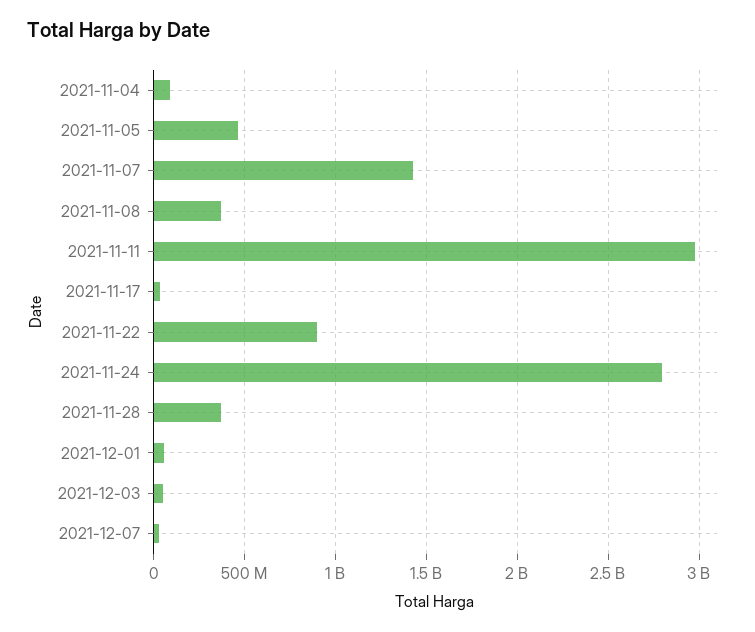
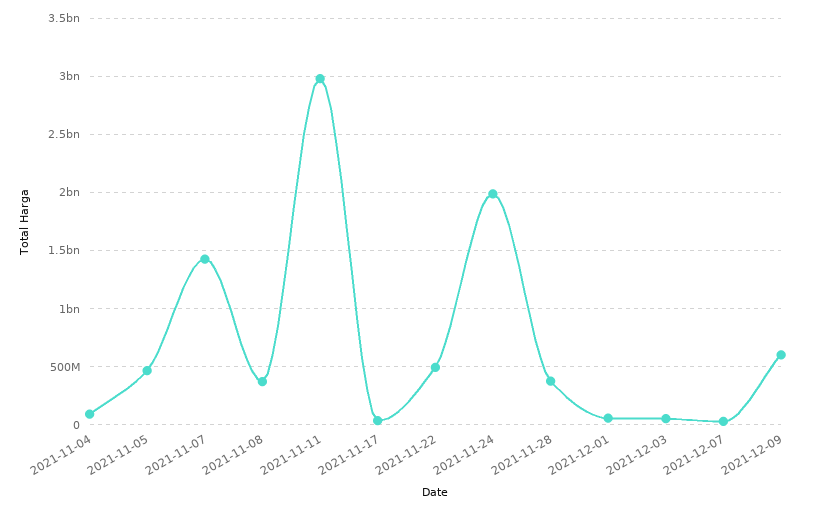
2021-11-22: 900000000 -> 500000000
2021-11-24: 2800000000 -> 2000000000
2021-12-09: none -> 600000000

